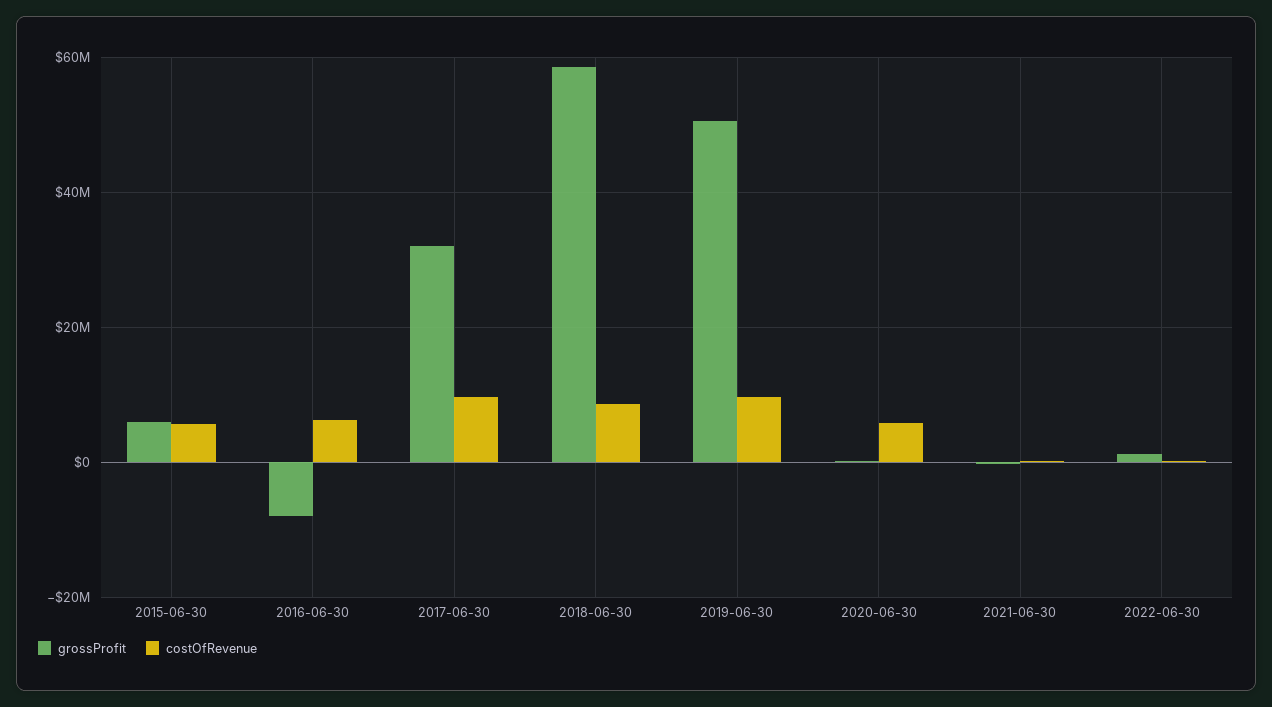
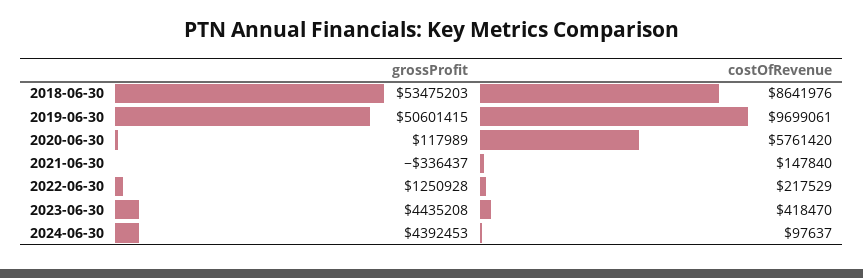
grossProfit, 2015-06-30: 6000000 -> none
costOfRevenue, 2015-06-30: 6000000 -> none
grossProfit, 2016-06-30: -8000000 -> none
costOfRevenue, 2016-06-30: 6000000 -> none
grossProfit, 2017-06-30: 32000000 -> none
costOfRevenue, 2017-06-30: 10000000 -> none
grossProfit, 2018-06-30: 58000000 -> 53475203
grossProfit, 2023-06-30: none -> 4435208
costOfRevenue, 2023-06-30: none -> 418470
grossProfit, 2024-06-30: none -> 4392453
costOfRevenue, 2024-06-30: none -> 97637

